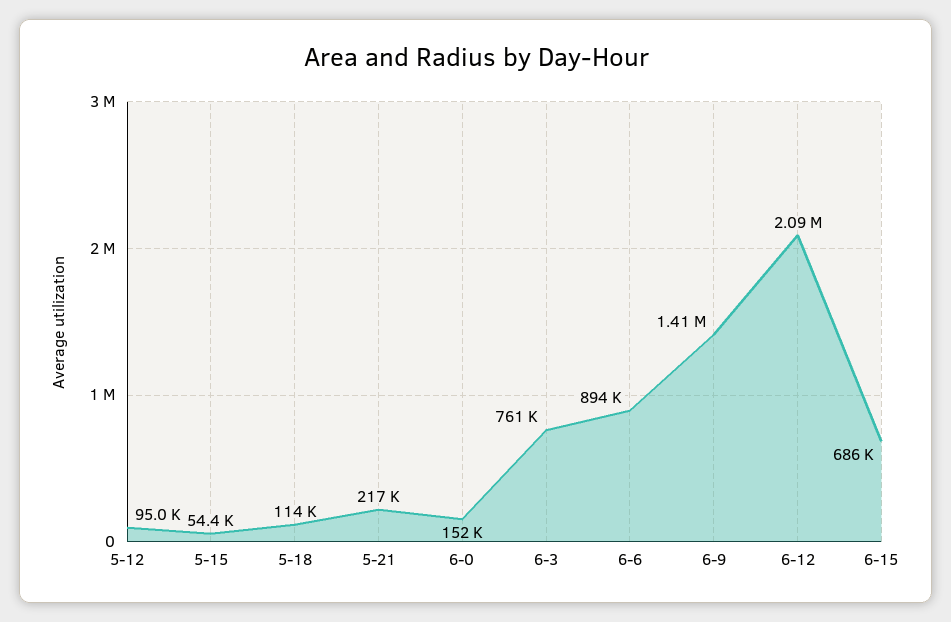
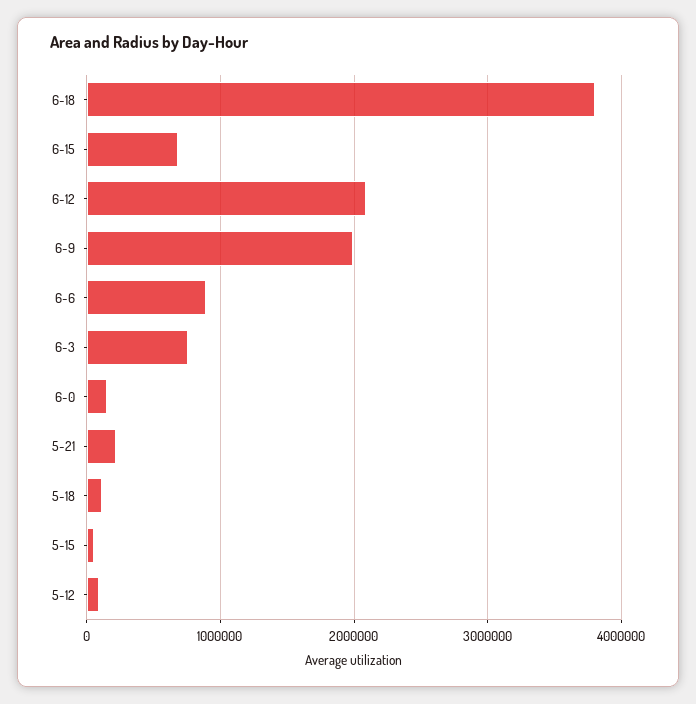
6-9: 1410000 -> 2000000
6-18: none -> 3800000

